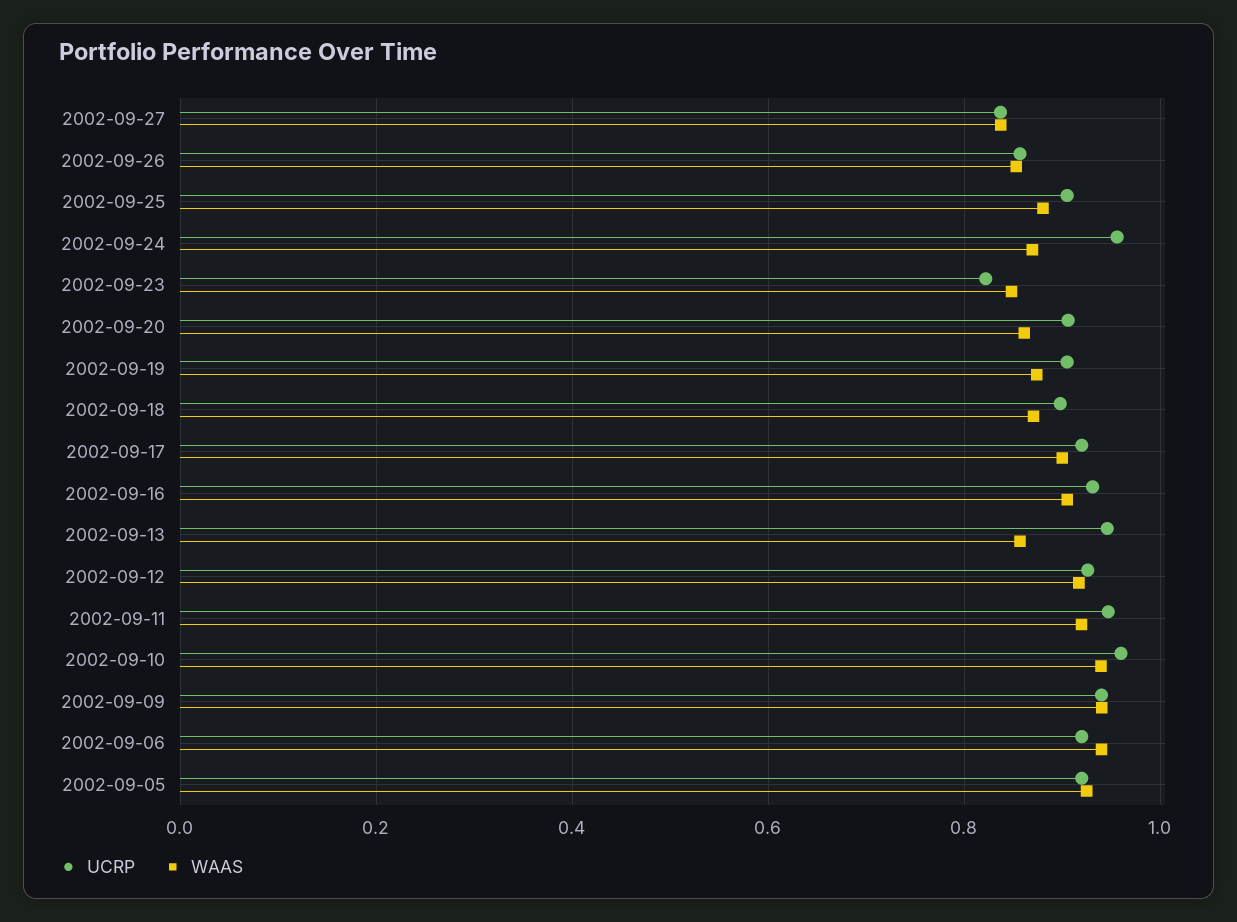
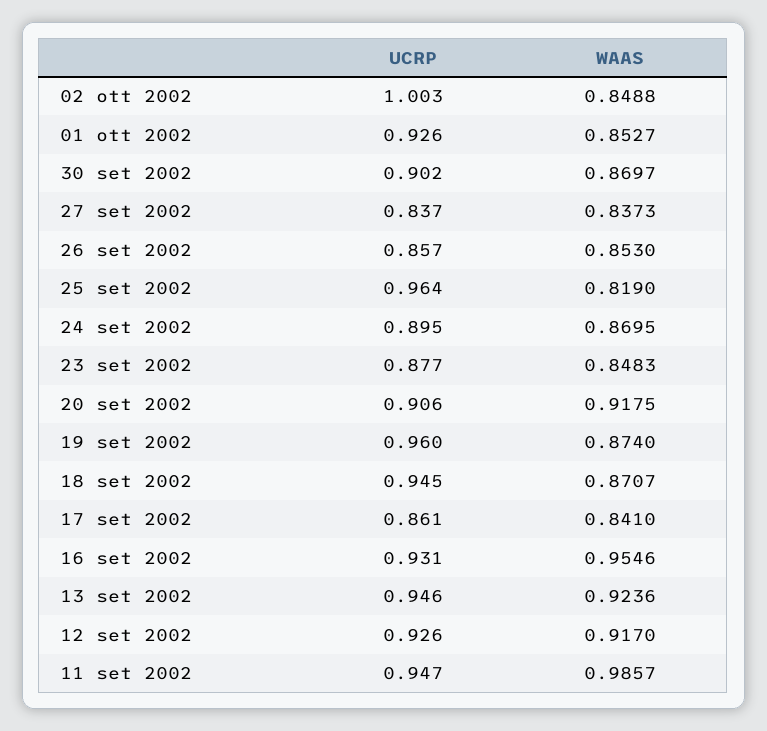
UCRP, 2002-09-25: 0.9 -> 0.964
WAAS, 2002-09-25: 0.88 -> 0.819
UCRP, 2002-09-24: 0.96 -> 0.895
UCRP, 2002-09-23: 0.82 -> 0.877
WAAS, 2002-09-20: 0.86 -> 0.9175
UCRP, 2002-09-19: 0.9 -> 0.96
UCRP, 2002-09-18: 0.9 -> 0.945
UCRP, 2002-09-17: 0.92 -> 0.861
WAAS, 2002-09-17: 0.9 -> 0.841
WAAS, 2002-09-16: 0.9 -> 0.9546
WAAS, 2002-09-13: 0.86 -> 0.9236
WAAS, 2002-09-11: 0.92 -> 0.9857
UCRP, 2002-09-10: 0.96 -> none
WAAS, 2002-09-10: 0.94 -> none
UCRP, 2002-09-09: 0.94 -> none
WAAS, 2002-09-09: 0.94 -> none
UCRP, 2002-09-06: 0.92 -> none
WAAS, 2002-09-06: 0.94 -> none
UCRP, 2002-09-05: 0.92 -> none
WAAS, 2002-09-05: 0.92 -> none
UCRP, 02 ott 2002: none -> 1.003
WAAS, 02 ott 2002: none -> 0.8488
UCRP, 01 ott 2002: none -> 0.926
WAAS, 01 ott 2002: none -> 0.8527
UCRP, 30 set 2002: none -> 0.902
WAAS, 30 set 2002: none -> 0.8697

